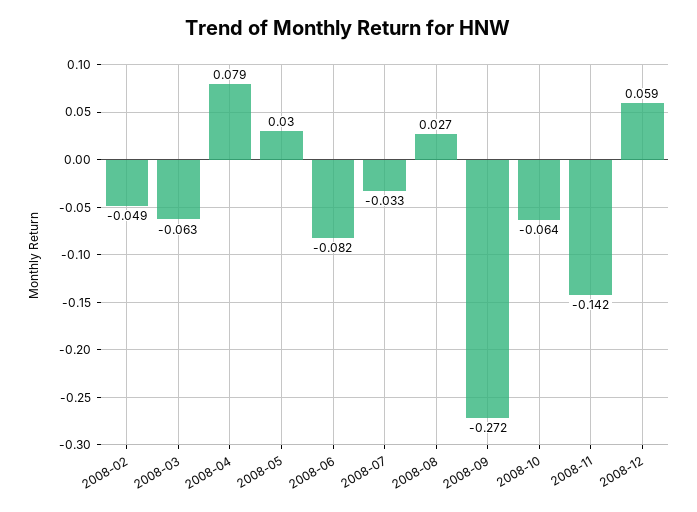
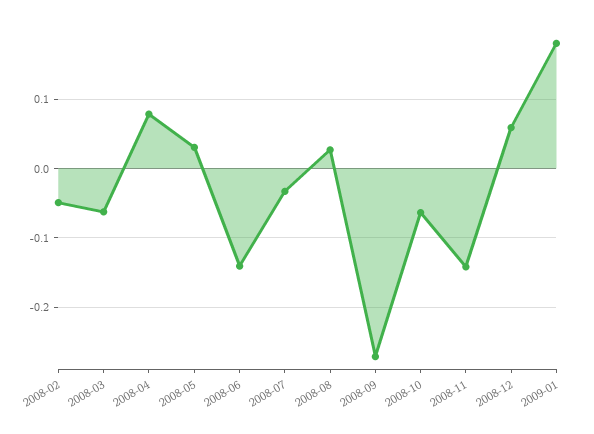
2008-06: -0.082 -> -0.14
2009-01: none -> 0.18

